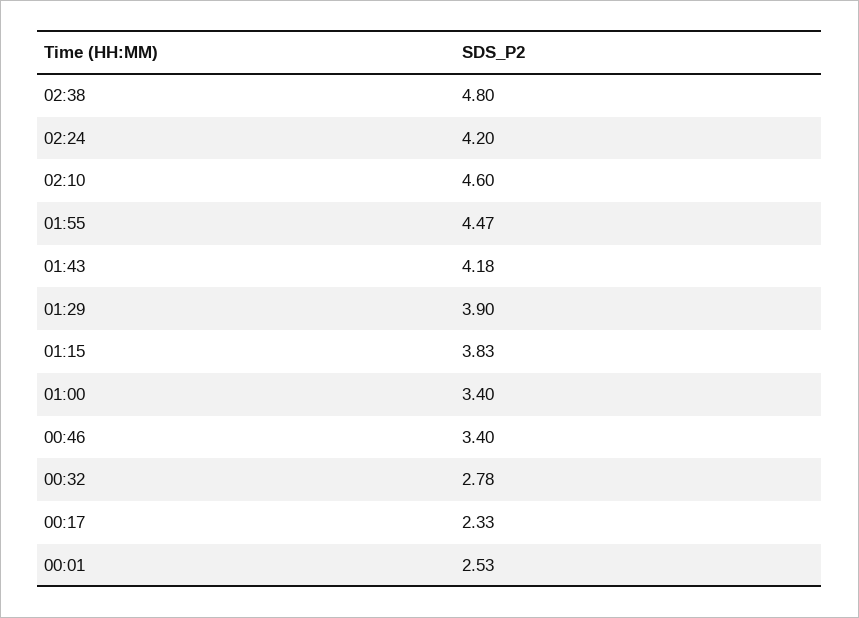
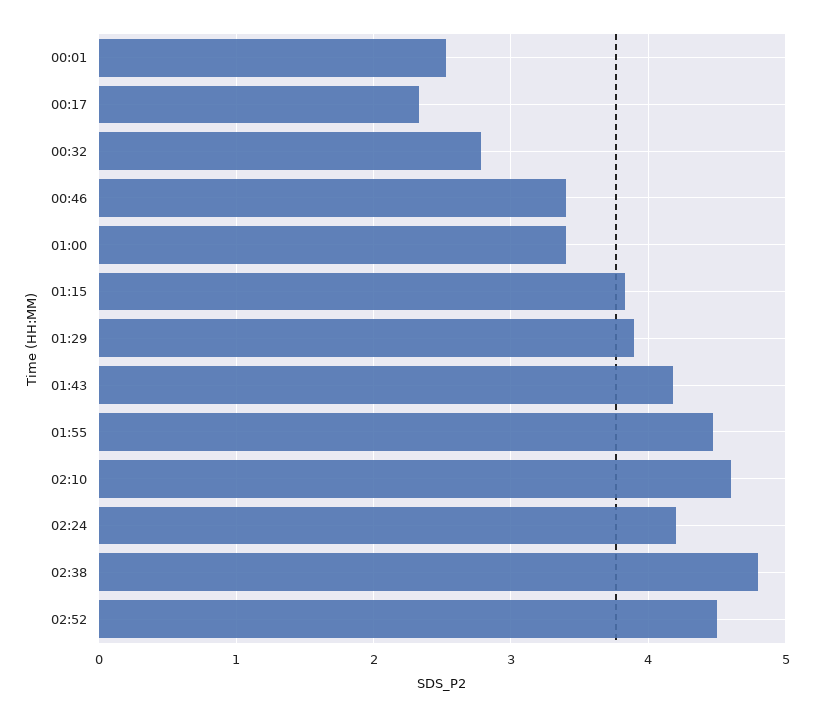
02:52: none -> 4.5

